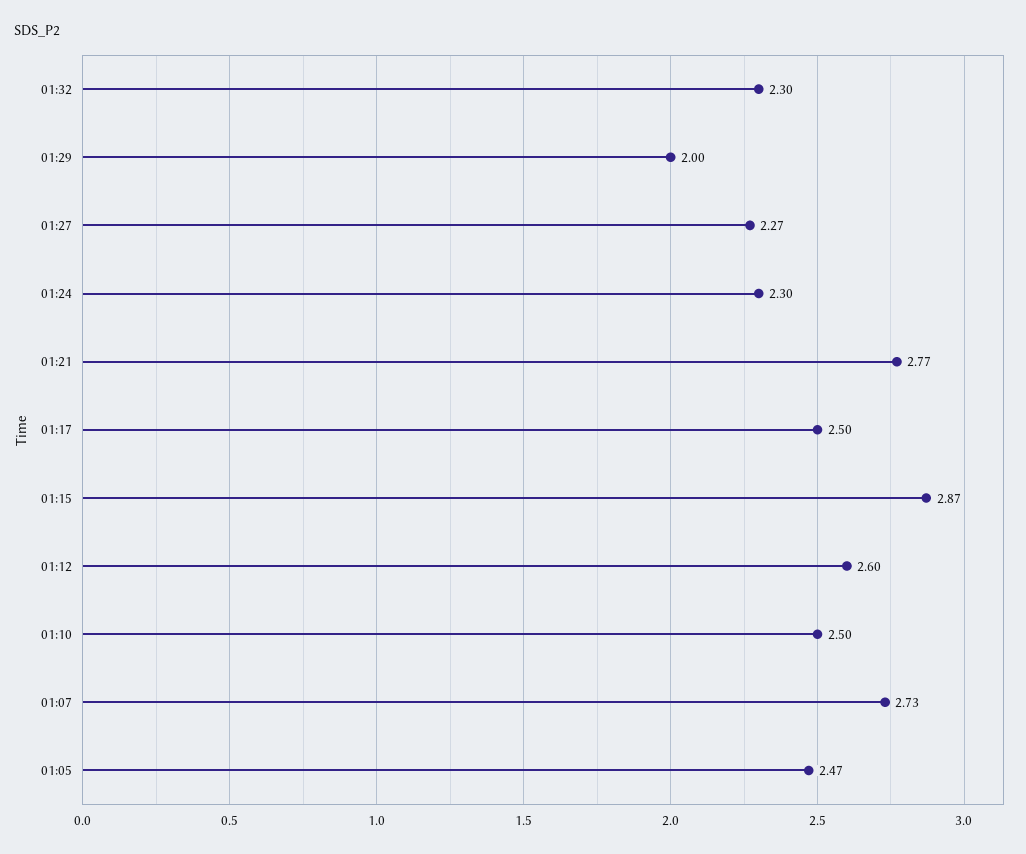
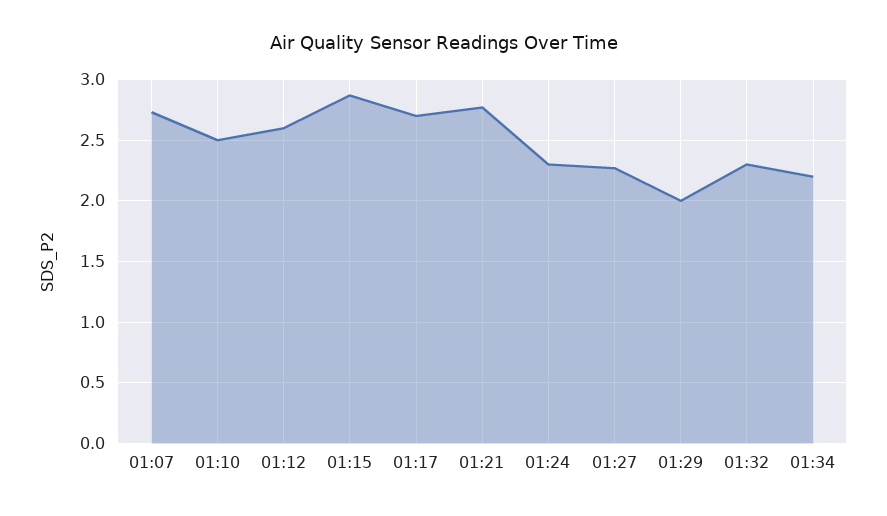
01:17: 2.5 -> 2.7
01:05: 2.47 -> none
01:34: none -> 2.2

